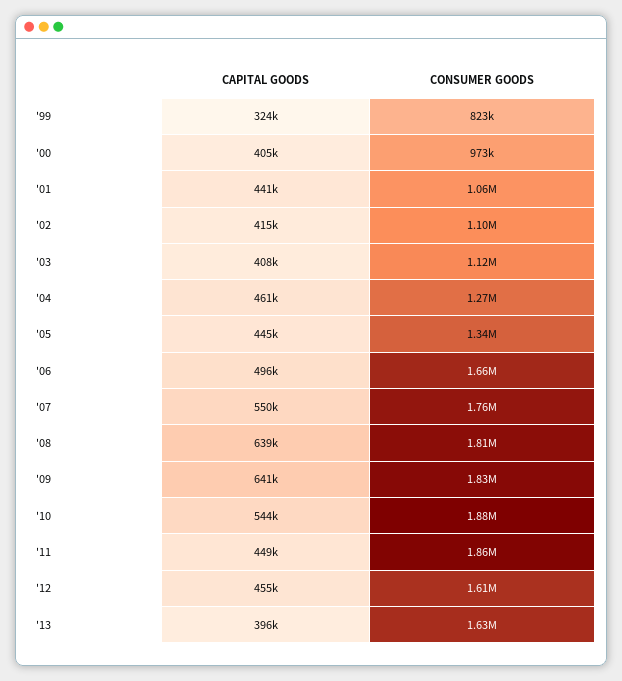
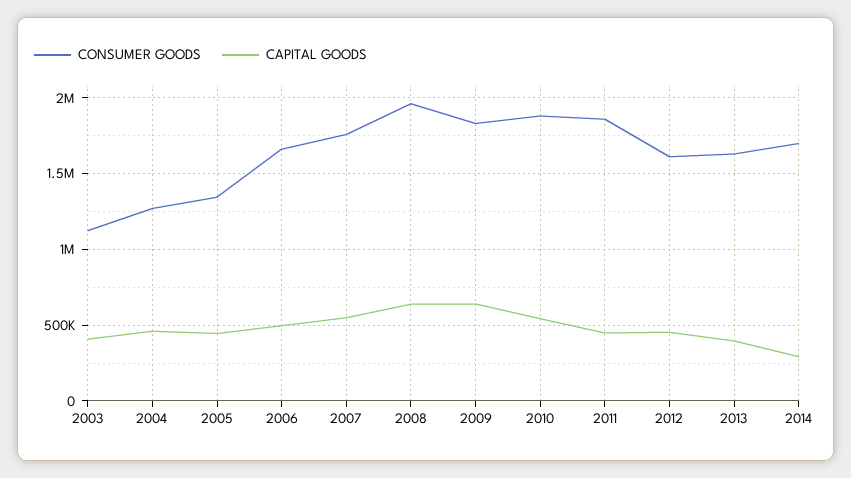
CAPITAL GOODS, '99: 324000 -> none
CONSUMER GOODS, '99: 823000 -> none
CAPITAL GOODS, '00: 405000 -> none
CONSUMER GOODS, '00: 973000 -> none
CAPITAL GOODS, '01: 441000 -> none
CONSUMER GOODS, '01: 1060000 -> none
CAPITAL GOODS, '02: 415000 -> none
CONSUMER GOODS, '02: 1100000 -> none
CONSUMER GOODS, '08: 1810000 -> 1950000
CONSUMER GOODS, 2014: none -> 1700000
CAPITAL GOODS, 2014: none -> 300000

